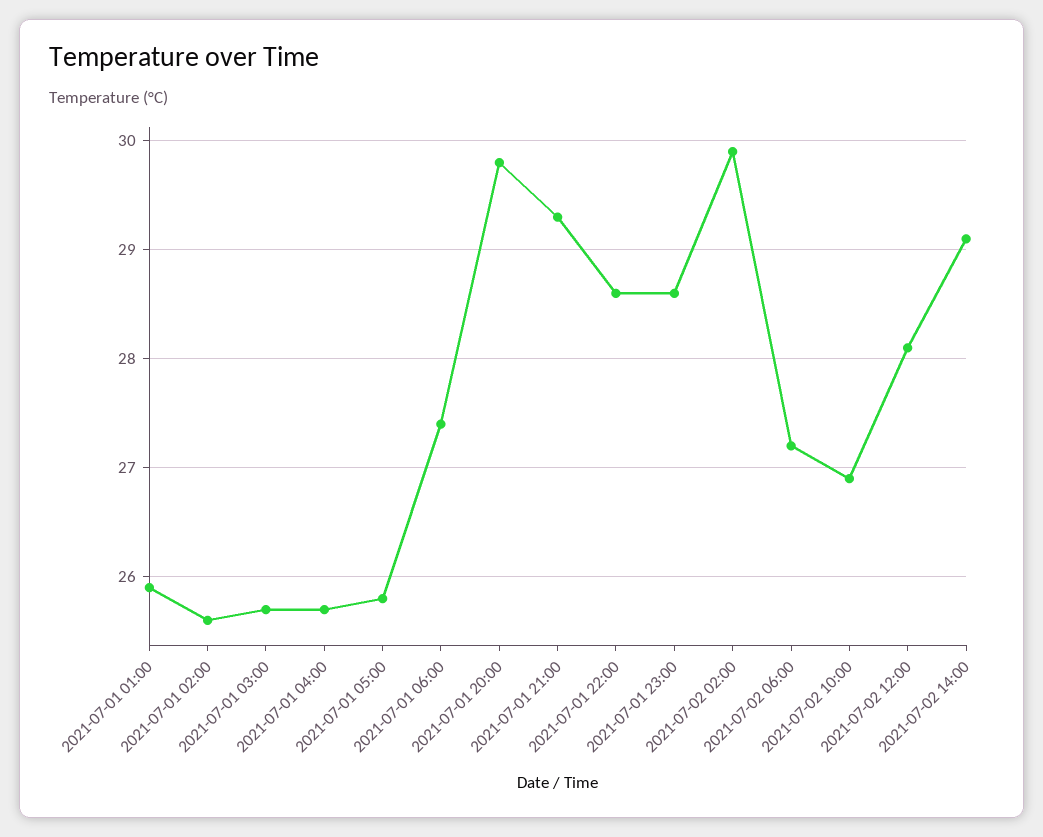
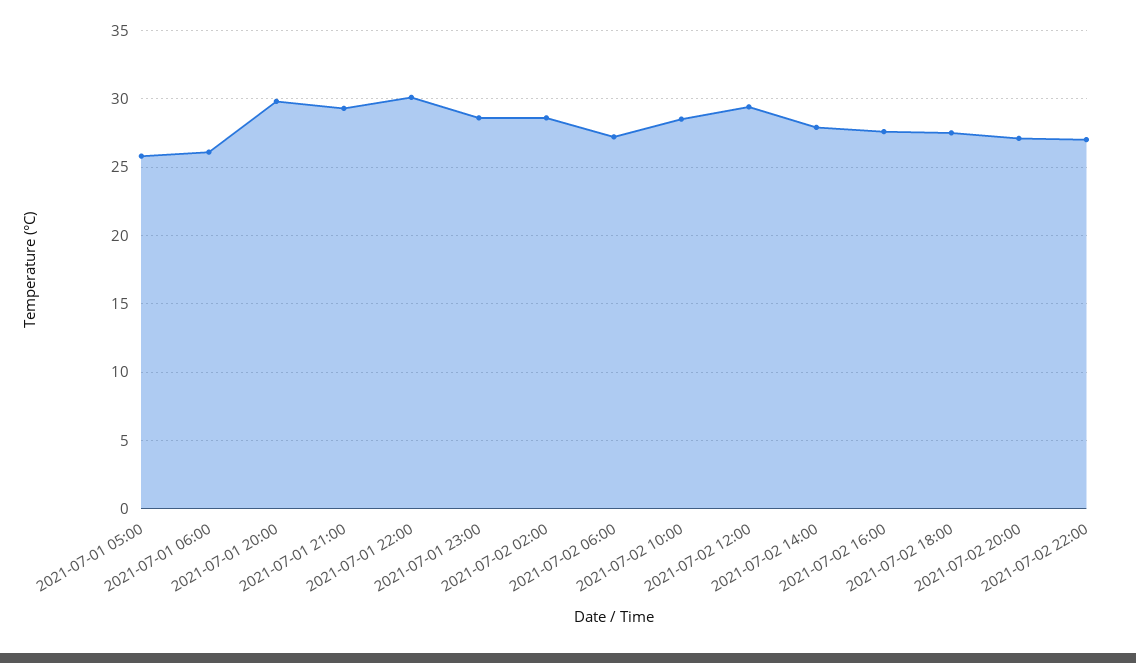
2021-07-01 01:00: 25.9 -> none
2021-07-01 02:00: 25.6 -> none
2021-07-01 03:00: 25.7 -> none
2021-07-01 04:00: 25.7 -> none
2021-07-01 06:00: 27.4 -> 26
2021-07-01 22:00: 28.6 -> 30
2021-07-02 02:00: 29.9 -> 28.5
2021-07-02 10:00: 26.9 -> 28.5
2021-07-02 12:00: 28.1 -> 29.5
2021-07-02 14:00: 29.1 -> 28
2021-07-02 16:00: none -> 27.5
2021-07-02 18:00: none -> 27.5
2021-07-02 20:00: none -> 27
2021-07-02 22:00: none -> 27

